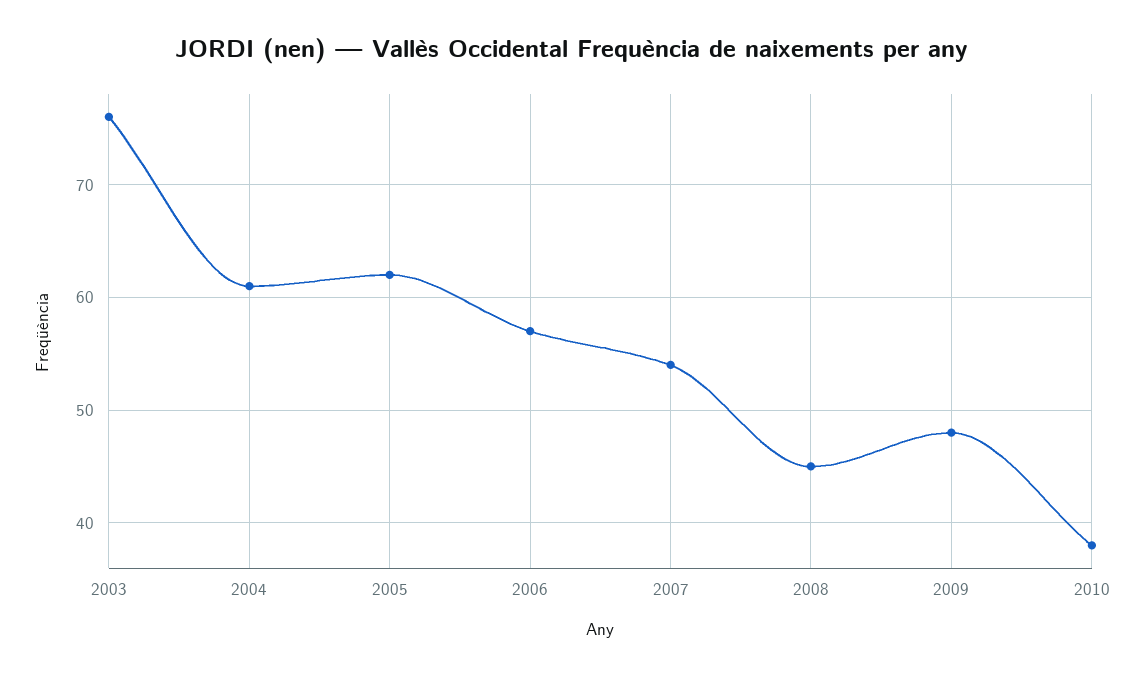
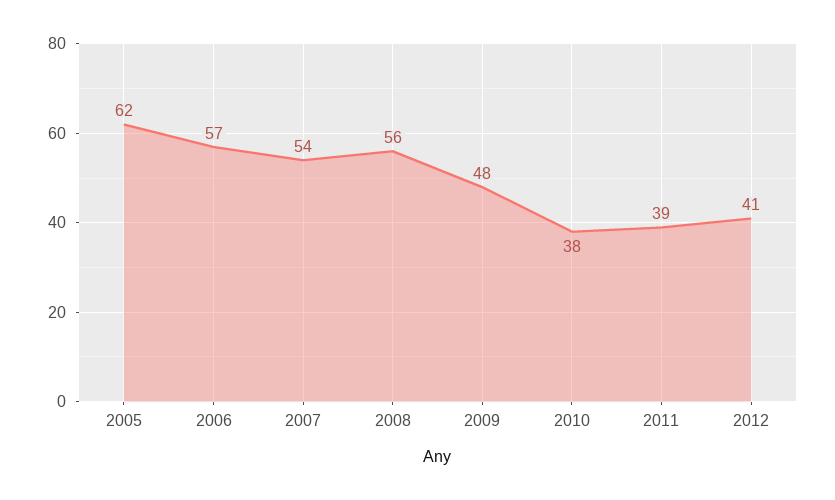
2003: 76 -> none
2004: 61 -> none
2008: 45 -> 56
2011: none -> 39
2012: none -> 41

